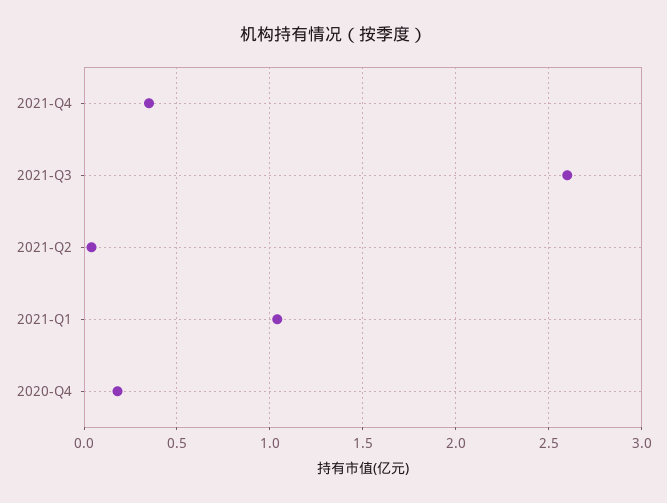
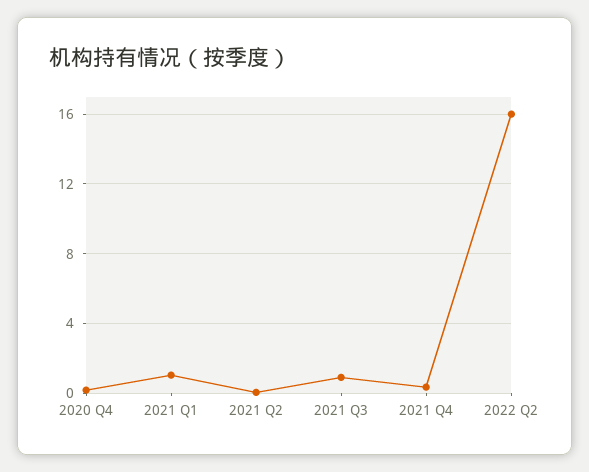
2021-Q3: 2.6 -> 1
2022 Q2: none -> 16

